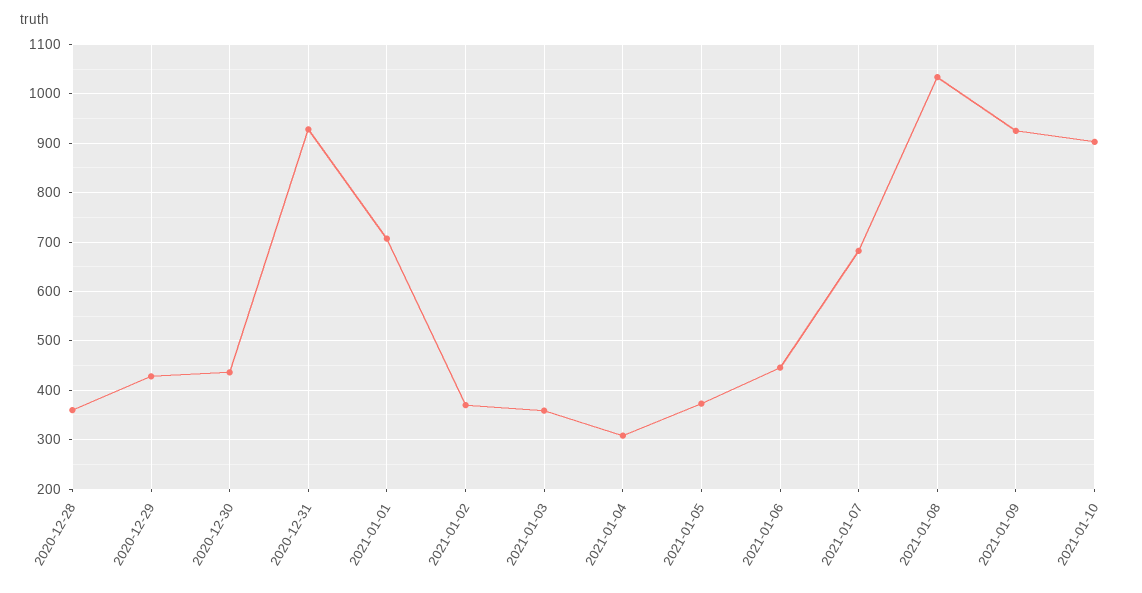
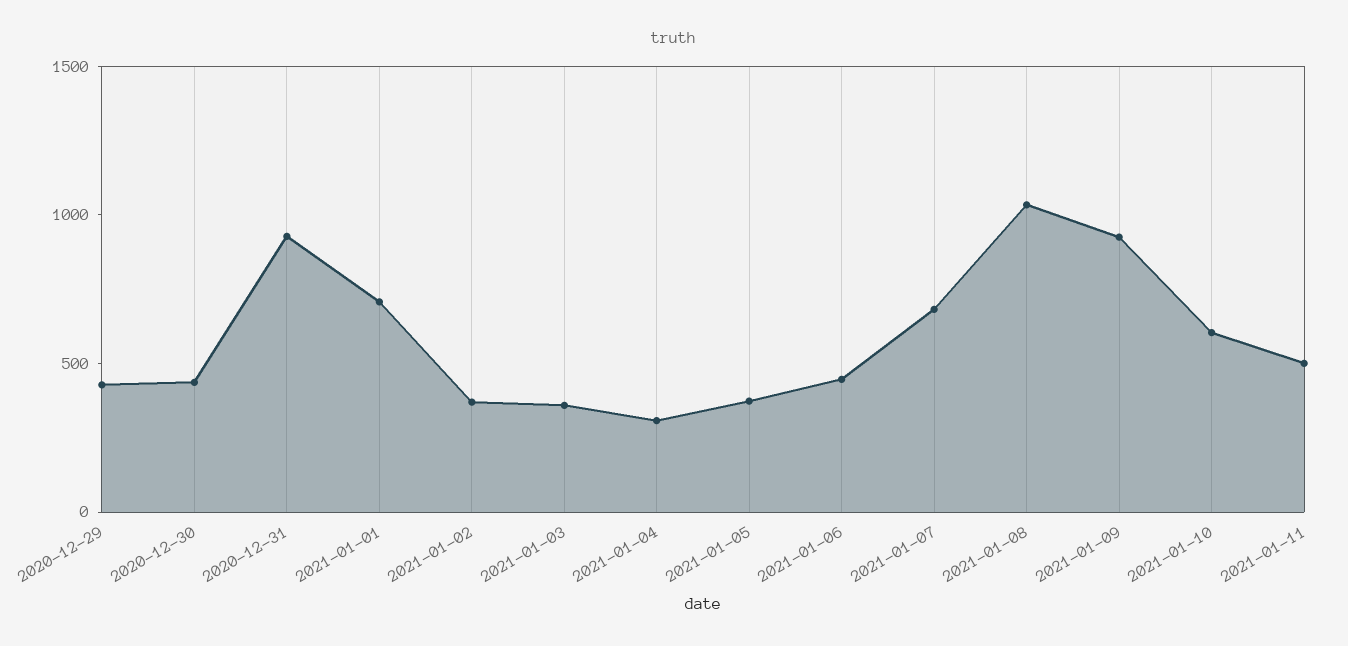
2020-12-28: 360 -> none
2021-01-10: 900 -> 600
2021-01-11: none -> 500

